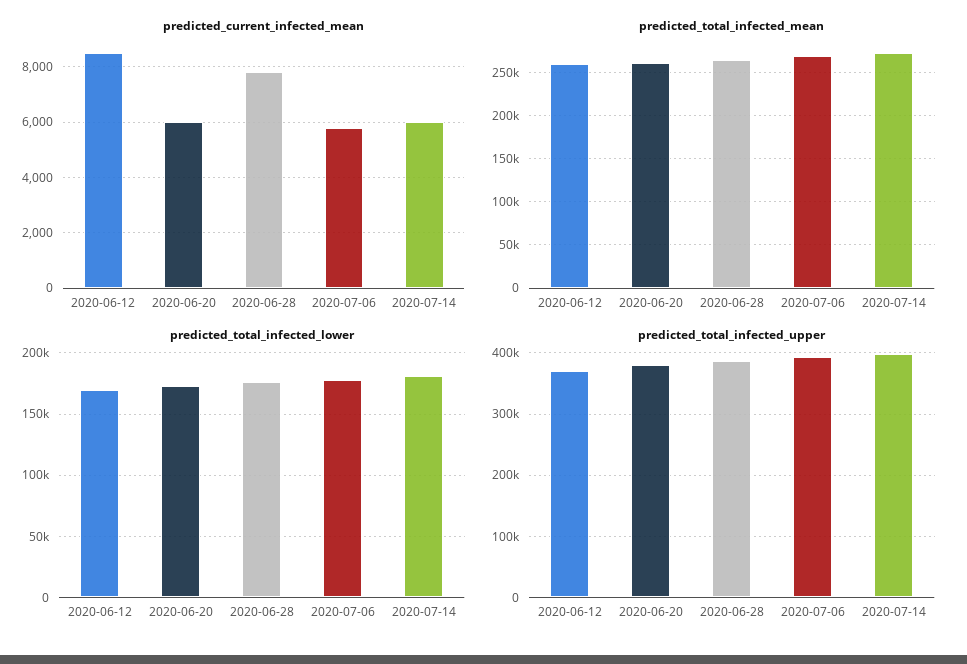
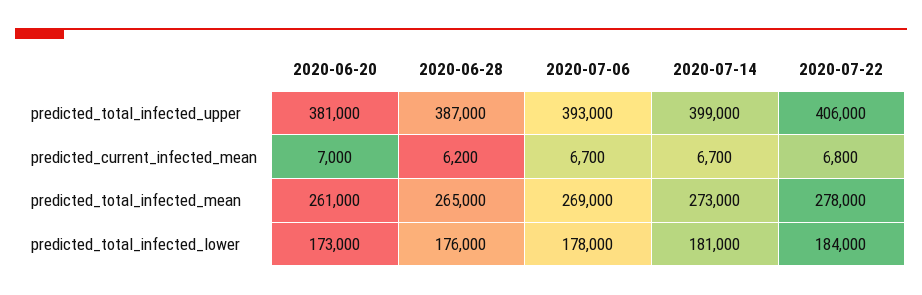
predicted_current_infected_mean, 2020-06-12: 8500 -> none
predicted_current_infected_mean, 2020-06-20: 6000 -> 7000
predicted_current_infected_mean, 2020-06-28: 7750 -> 6200
predicted_current_infected_mean, 2020-07-06: 5750 -> 6700
predicted_current_infected_mean, 2020-07-14: 6000 -> 6700
predicted_total_infected_mean, 2020-06-12: 260000 -> none
predicted_total_infected_lower, 2020-06-12: 170000 -> none
predicted_total_infected_upper, 2020-06-12: 370000 -> none
predicted_total_infected_upper, 2020-07-22: none -> 406000
predicted_current_infected_mean, 2020-07-22: none -> 6800
predicted_total_infected_mean, 2020-07-22: none -> 278000
predicted_total_infected_lower, 2020-07-22: none -> 184000

